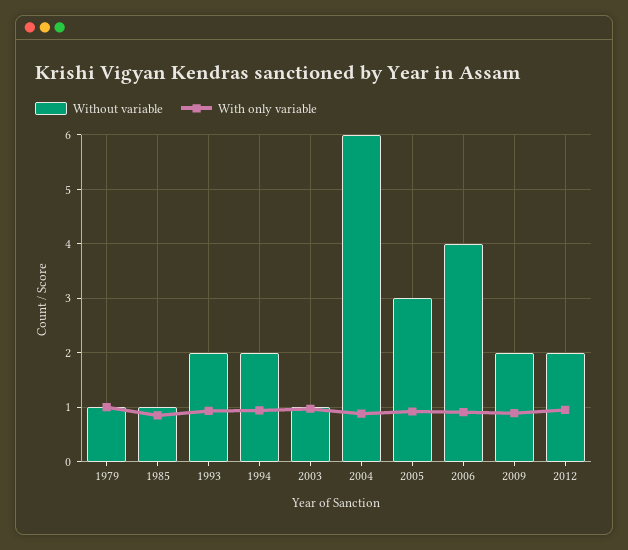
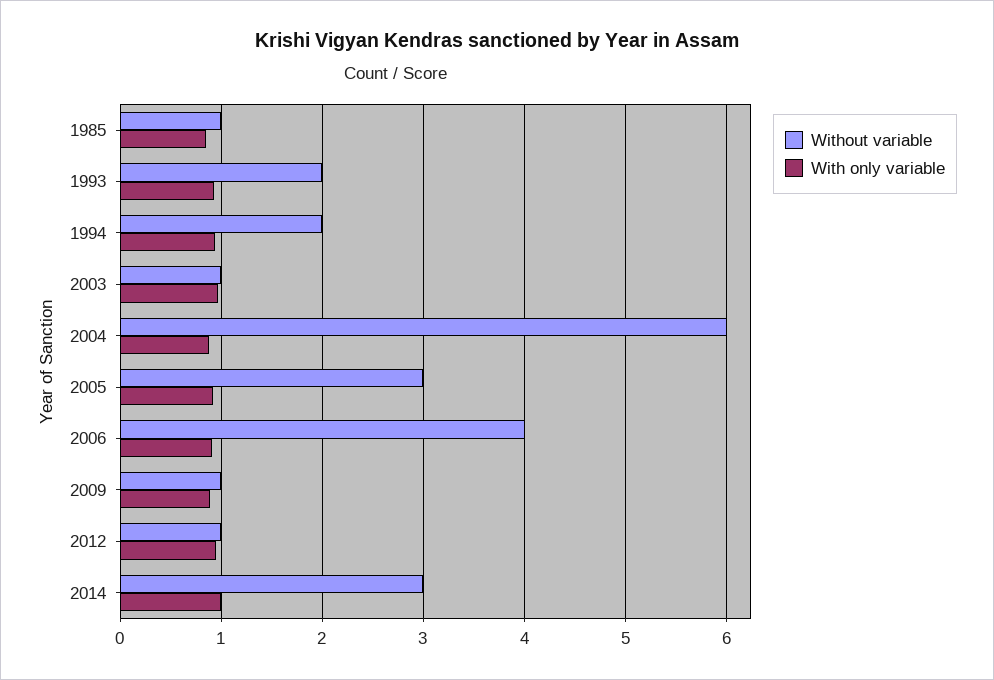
Without variable, 1979: 1 -> none
With only variable, 1979: 1 -> none
Without variable, 2009: 2 -> 1
Without variable, 2012: 2 -> 1
Without variable, 2014: none -> 3
With only variable, 2014: none -> 1

